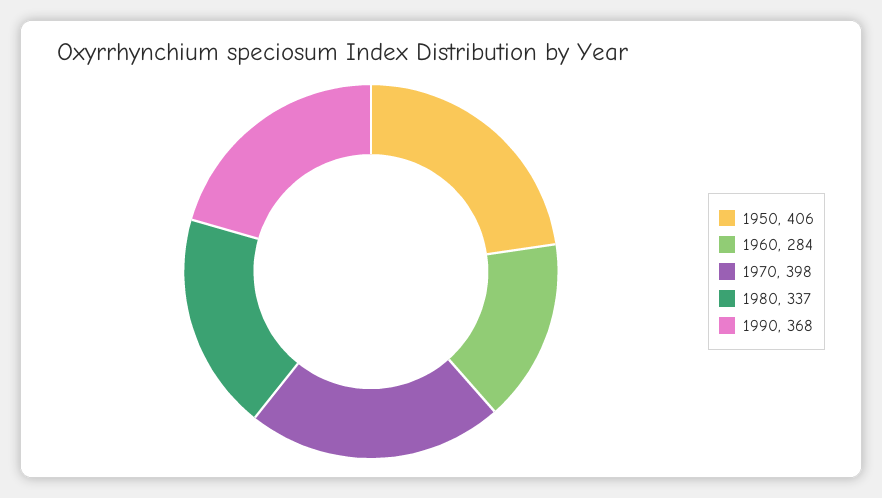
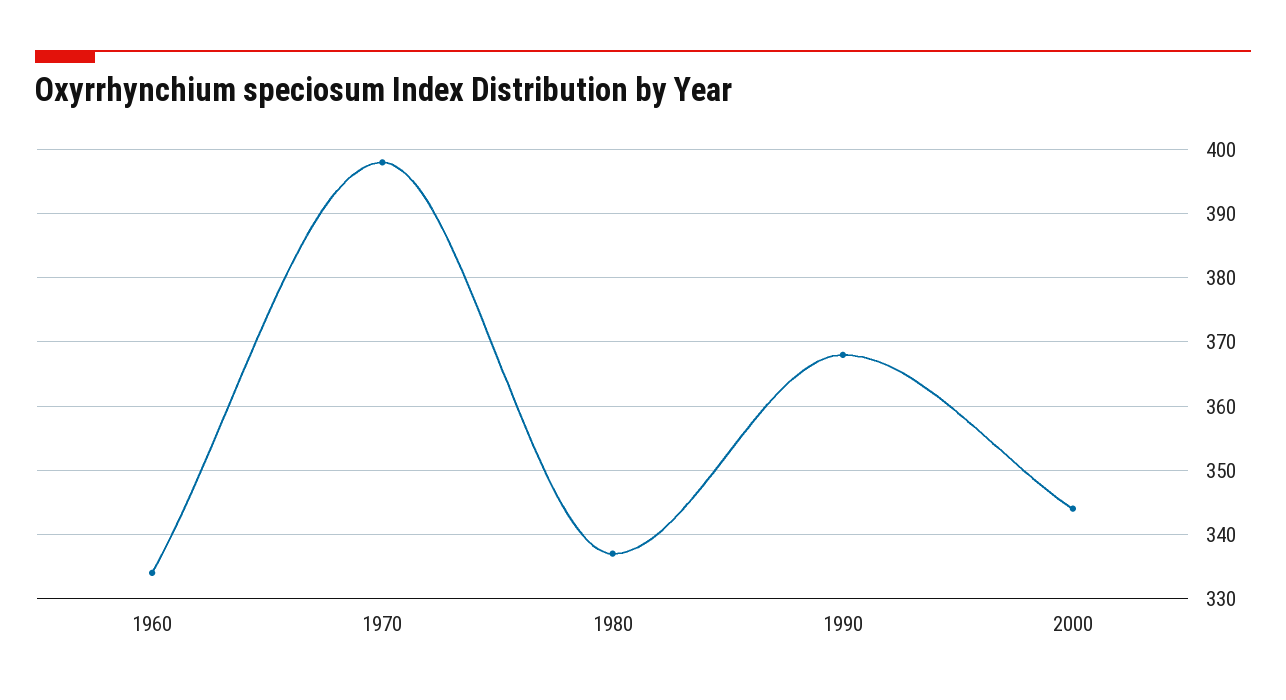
1950: 406 -> none
1960: 284 -> 334
2000: none -> 344

